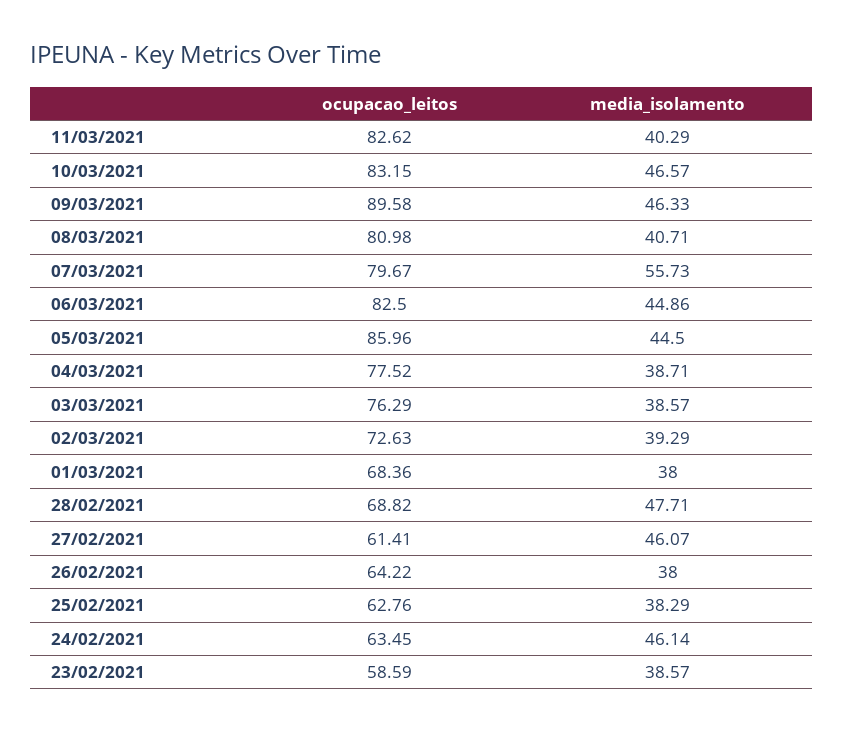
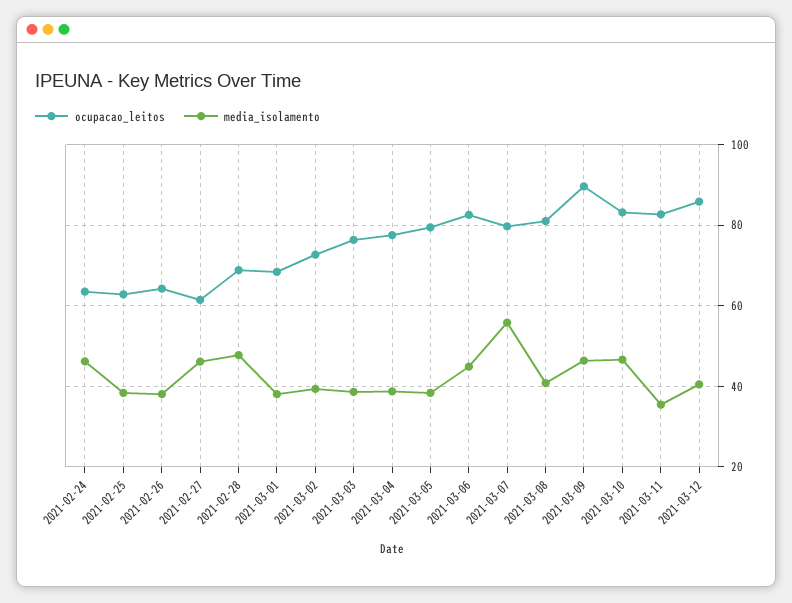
media_isolamento, 11/03/2021: 40.29 -> 36
ocupacao_leitos, 05/03/2021: 85.96 -> 80
media_isolamento, 05/03/2021: 44.5 -> 38
ocupacao_leitos, 23/02/2021: 58.59 -> none
media_isolamento, 23/02/2021: 38.57 -> none
ocupacao_leitos, 2021-03-12: none -> 86
media_isolamento, 2021-03-12: none -> 40

